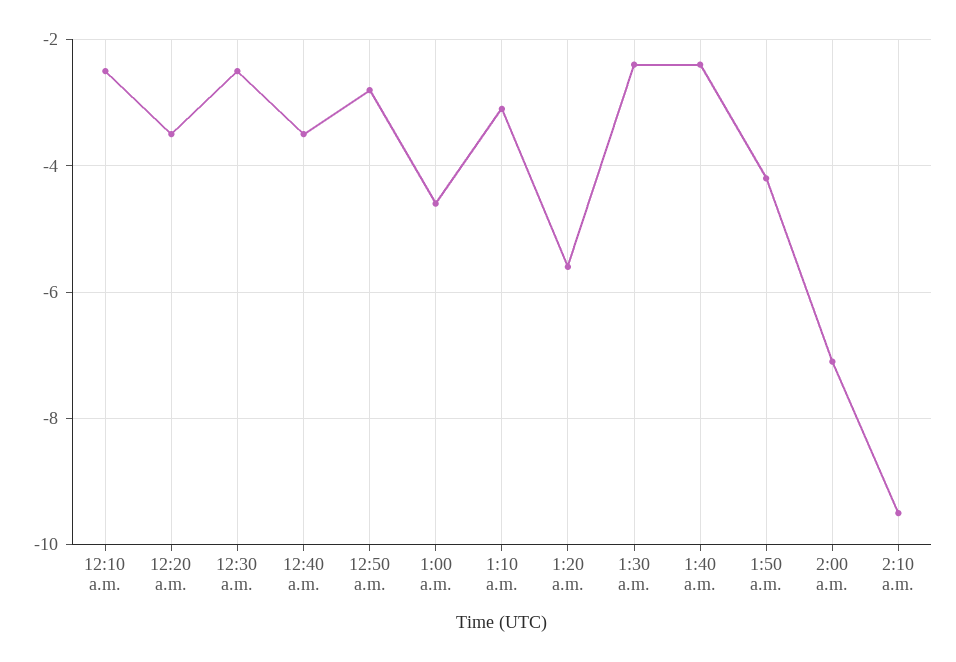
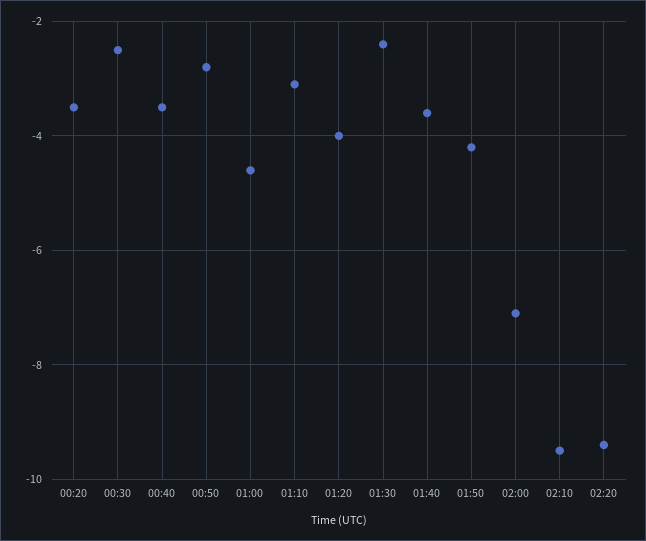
12:10 a.m.: -2.5 -> none
1:20 a.m.: -5.5 -> -4
1:40 a.m.: -2.5 -> -3.5
02:20: none -> -9.5

